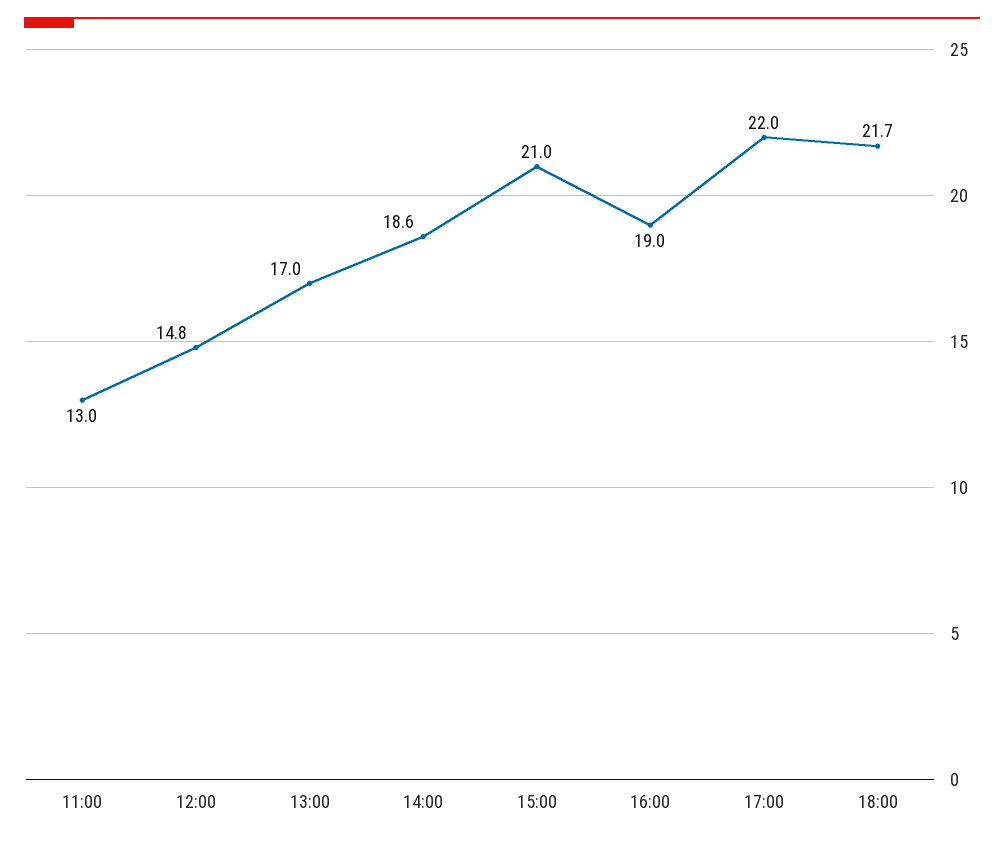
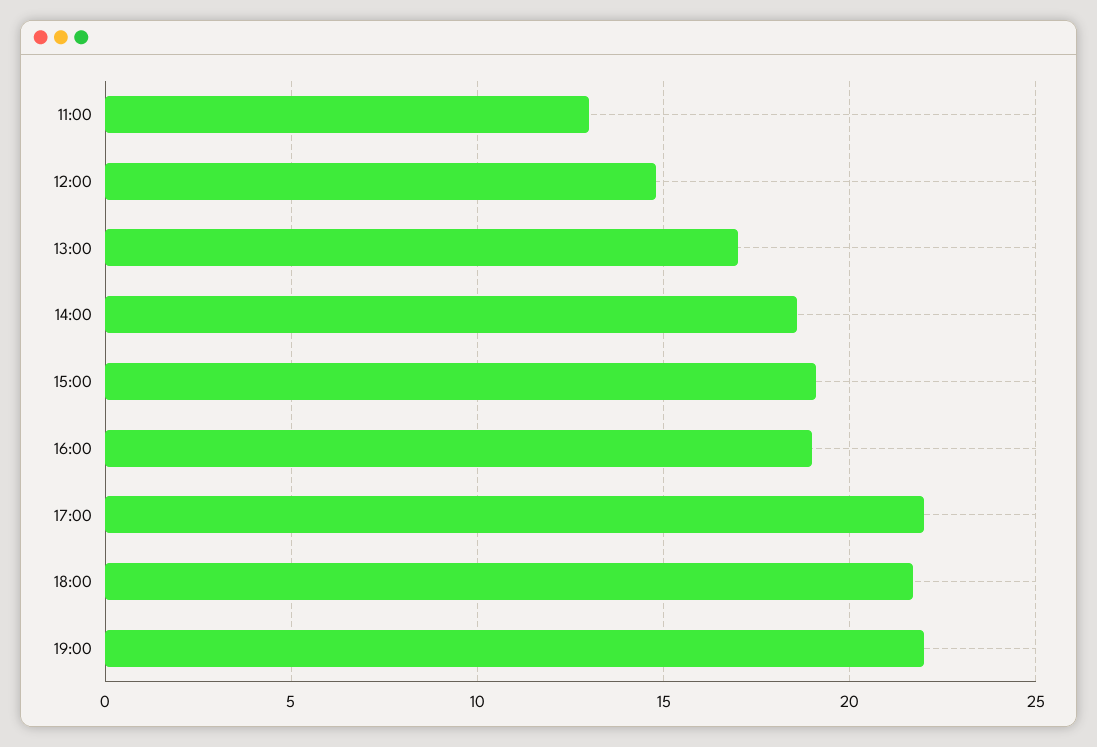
15:00: 21 -> 19
19:00: none -> 22

